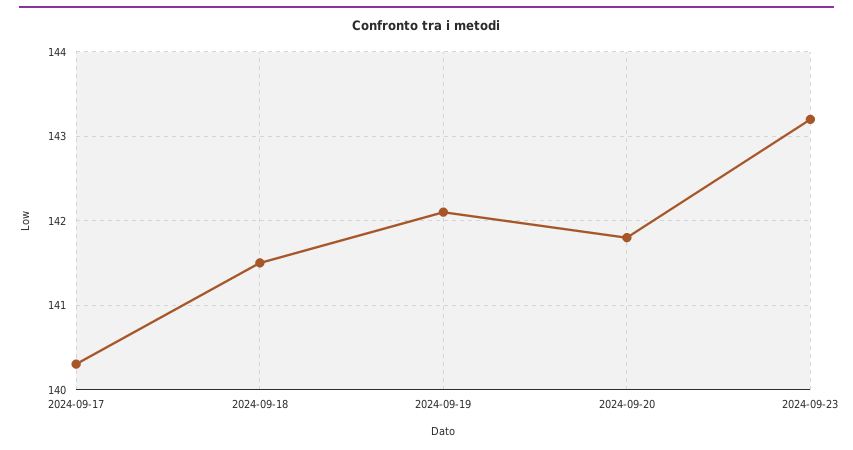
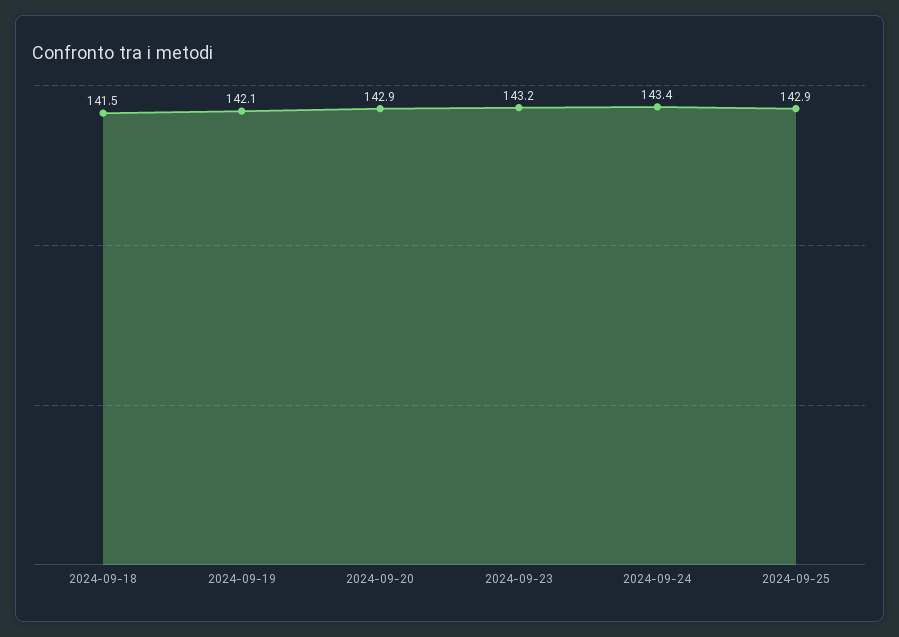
2024-09-17: 140.3 -> none
2024-09-20: 141.8 -> 142.9
2024-09-24: none -> 143.4
2024-09-25: none -> 142.9

